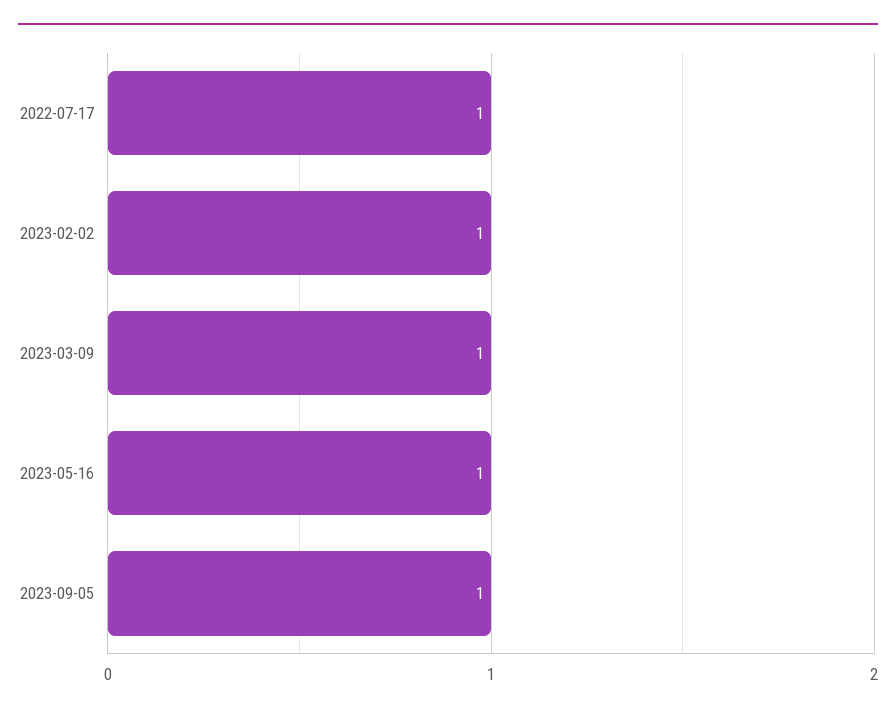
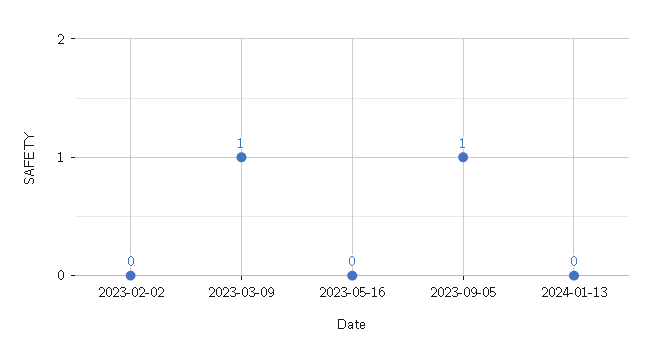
2022-07-17: 1 -> none
2023-02-02: 1 -> 0
2023-05-16: 1 -> 0
2024-01-13: none -> 0

